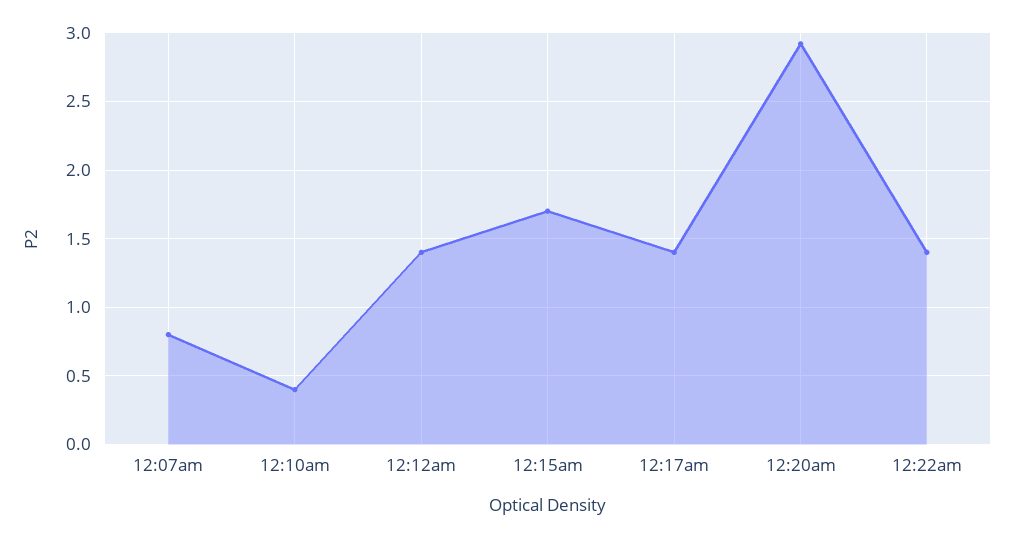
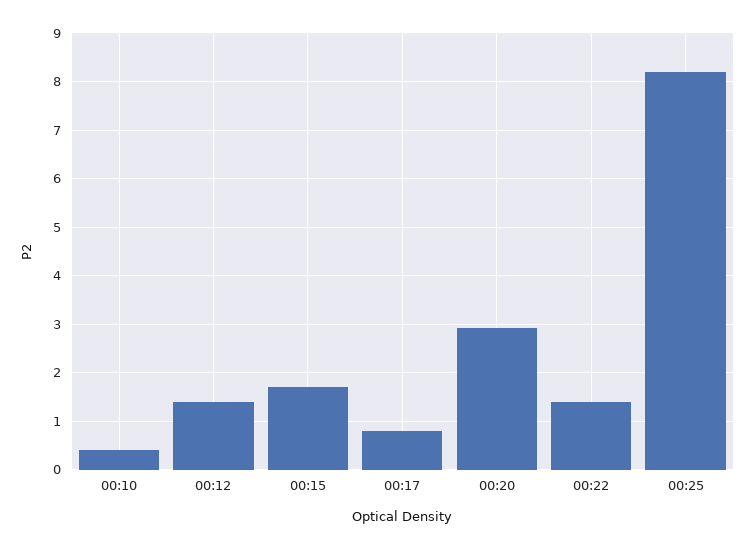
12:07am: 0.8 -> none
12:17am: 1.4 -> 0.8
00:25: none -> 8.2

